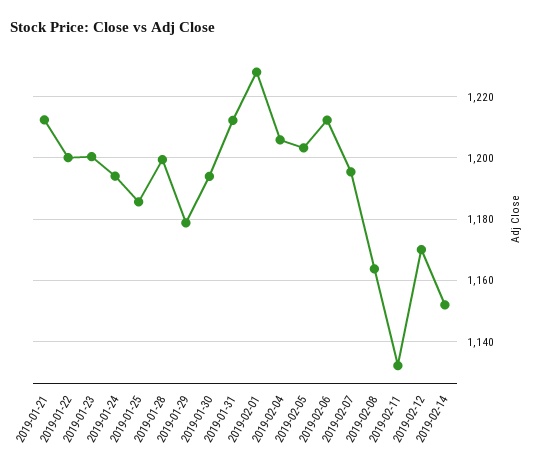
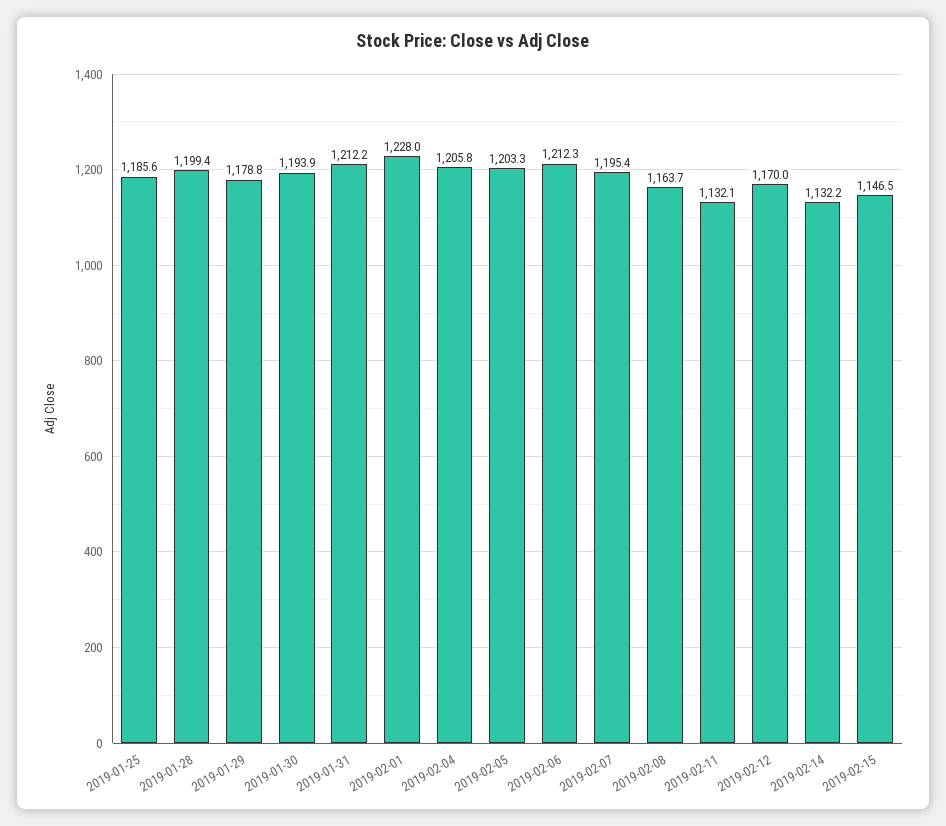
2019-01-21: 1212 -> none
2019-01-22: 1200 -> none
2019-01-23: 1200 -> none
2019-01-24: 1194 -> none
2019-02-14: 1152 -> 1132.2
2019-02-15: none -> 1146.5

